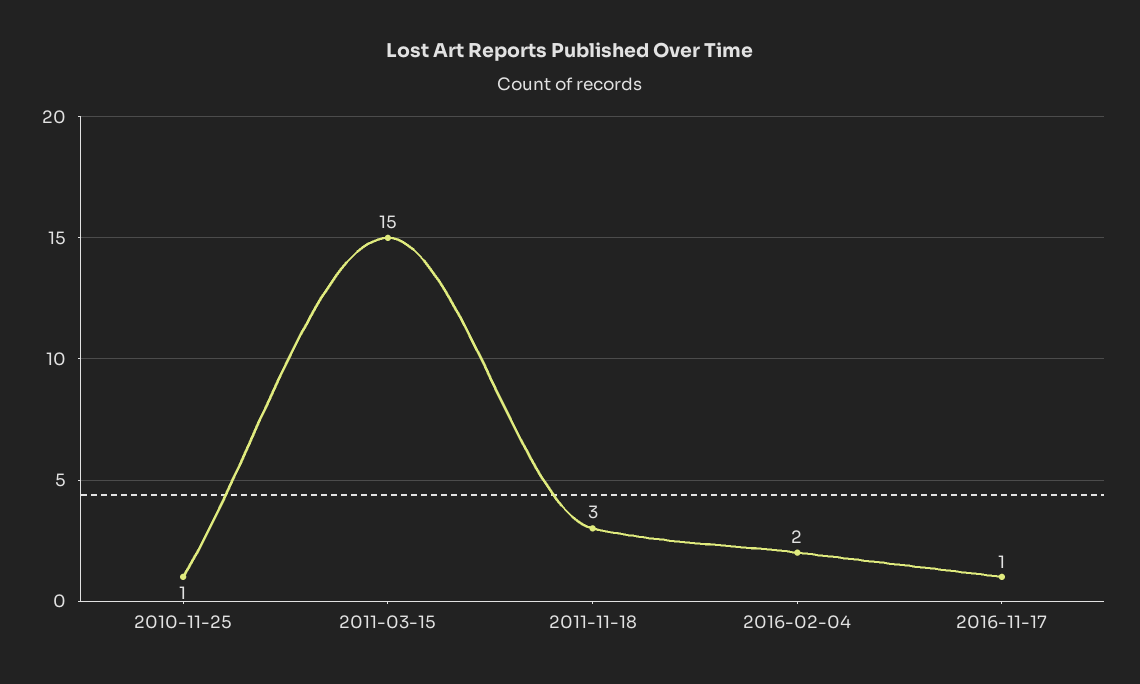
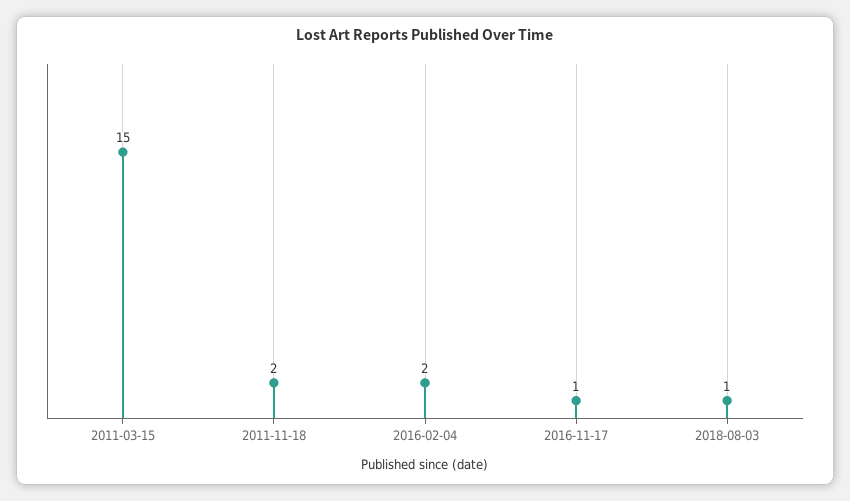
2010-11-25: 1 -> none
2011-11-18: 3 -> 2
2018-08-03: none -> 1

